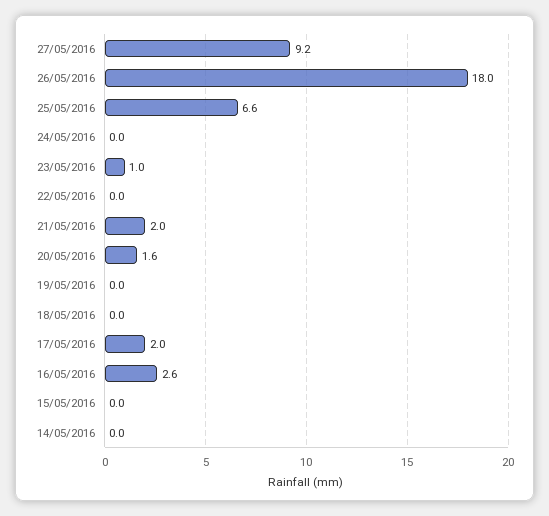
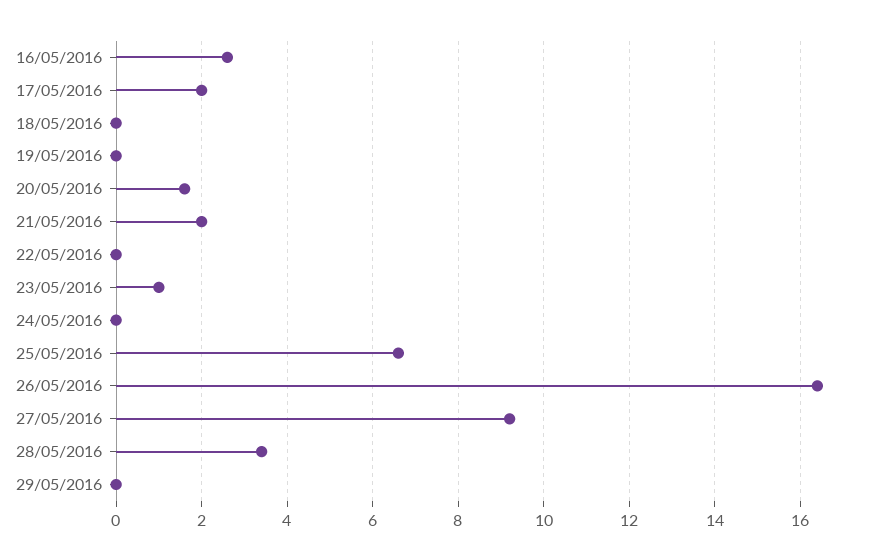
26/05/2016: 18 -> 16.5
15/05/2016: 0 -> none
14/05/2016: 0 -> none
28/05/2016: none -> 3.5
29/05/2016: none -> 0

